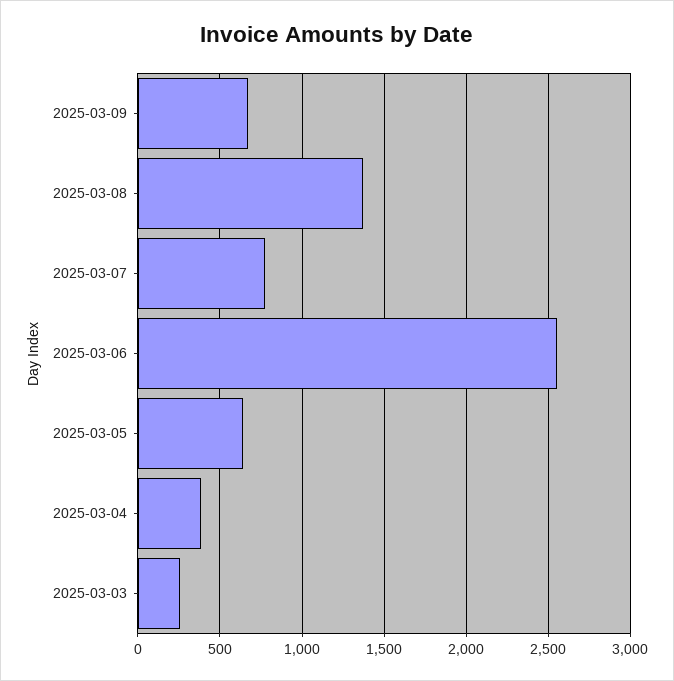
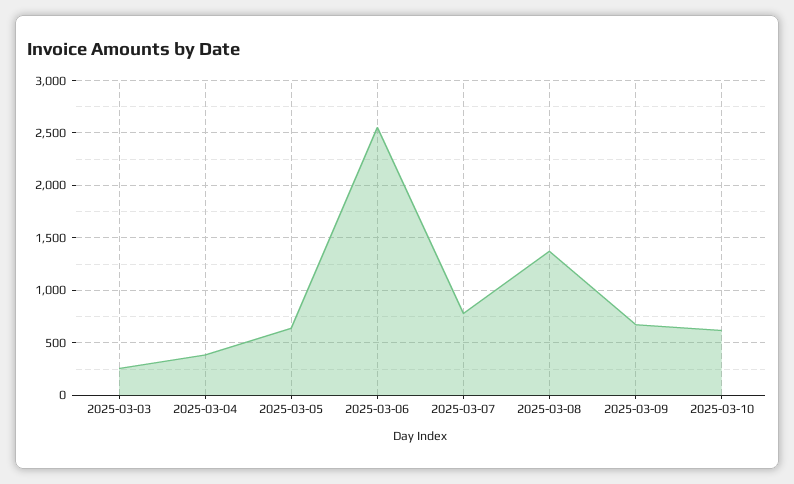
2025-03-10: none -> 600

